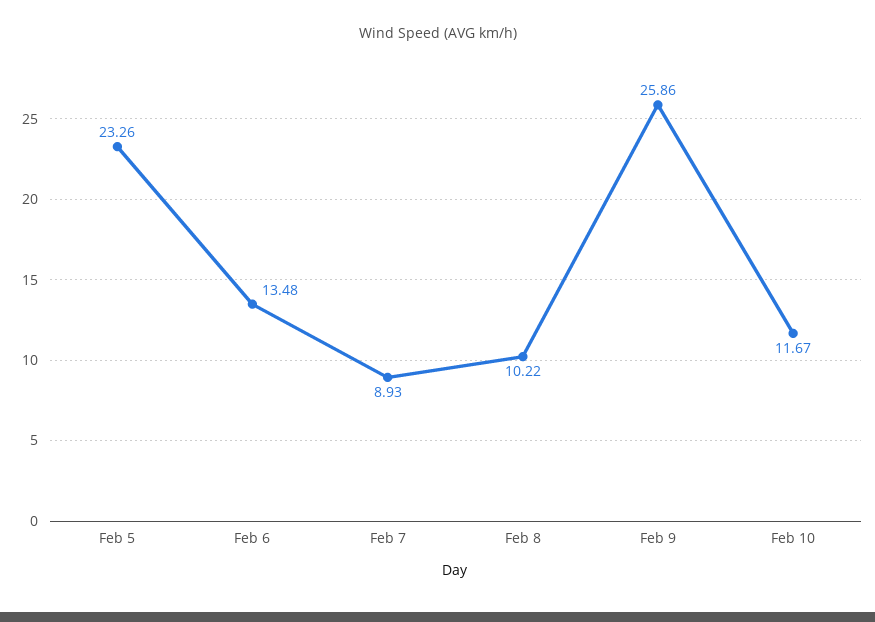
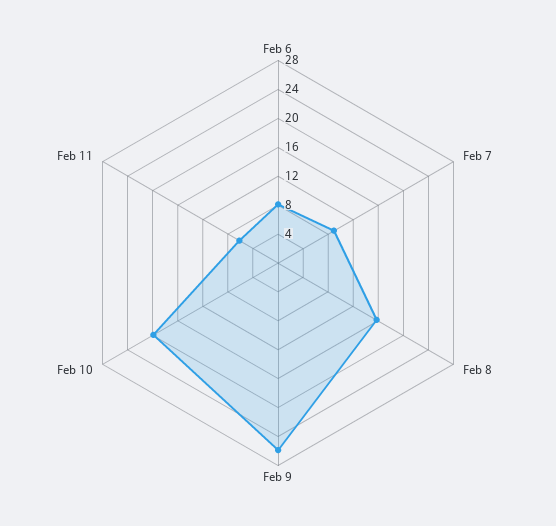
Feb 5: 23.26 -> none
Feb 6: 13.48 -> 8
Feb 8: 10.22 -> 16
Feb 10: 11.67 -> 20
Feb 11: none -> 6

